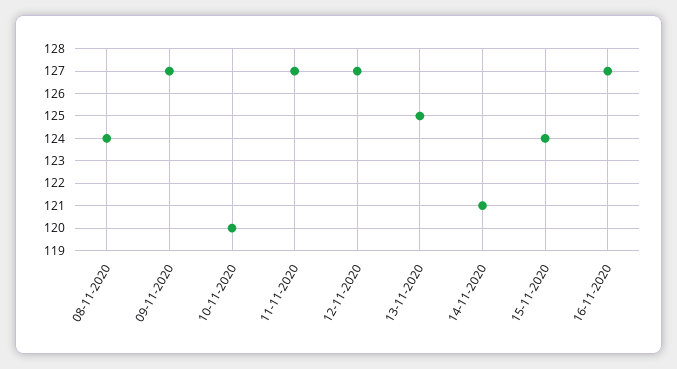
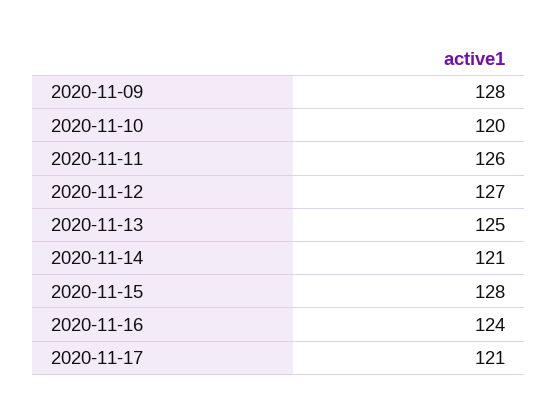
08-11-2020: 124 -> none
09-11-2020: 127 -> 128
11-11-2020: 127 -> 126
15-11-2020: 124 -> 128
16-11-2020: 127 -> 124
2020-11-17: none -> 121

